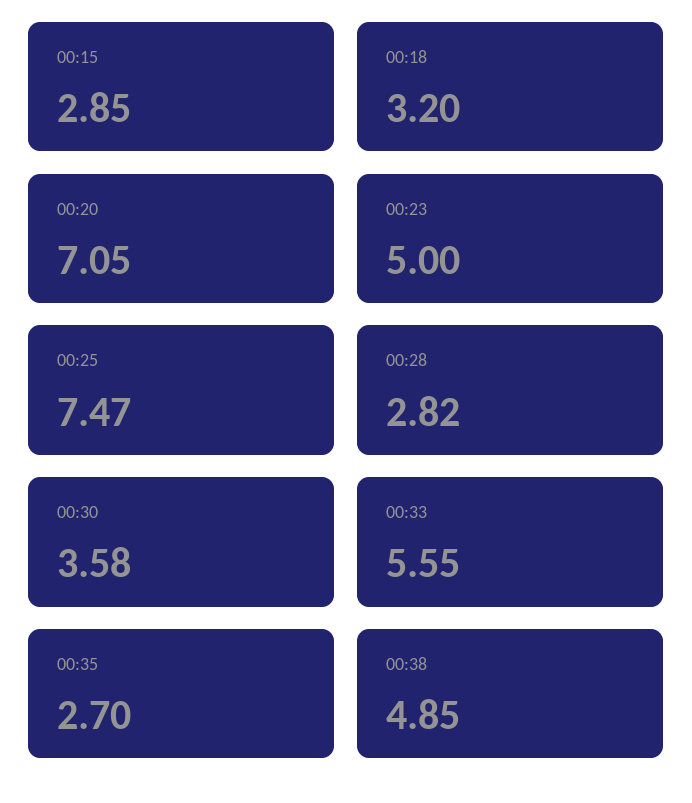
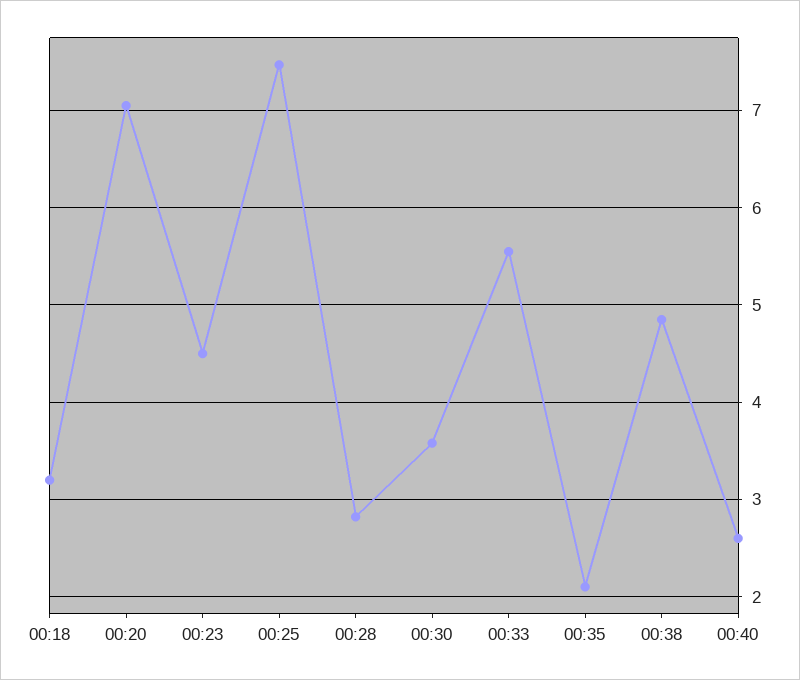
00:15: 2.85 -> none
00:23: 5 -> 4.5
00:35: 2.7 -> 2.1
00:40: none -> 2.6

